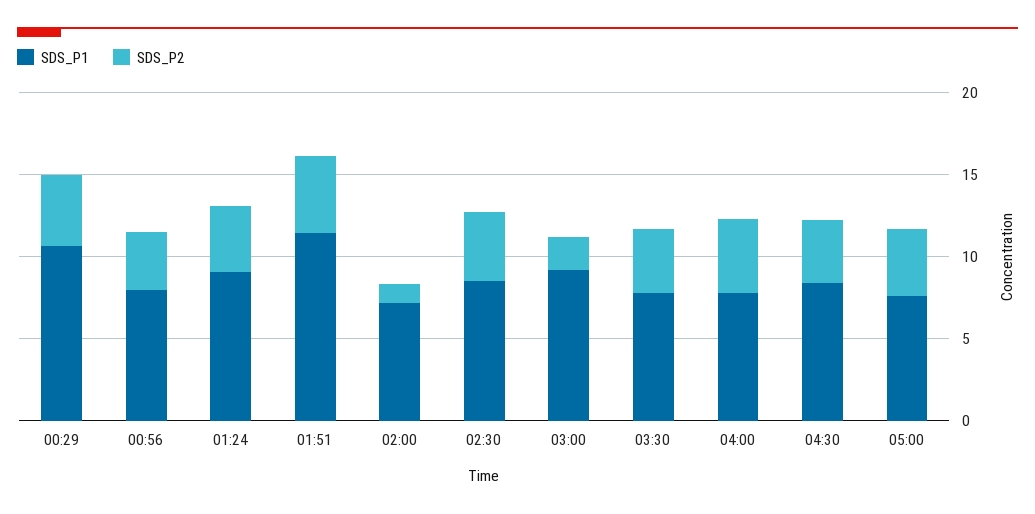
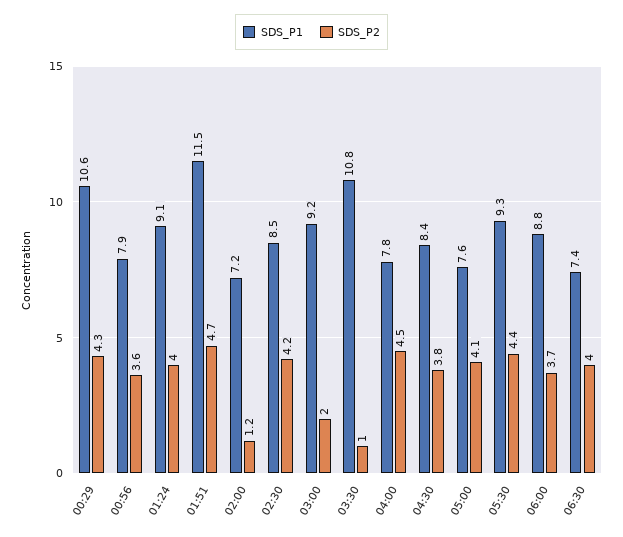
SDS_P1, 03:30: 8 -> 10.8
SDS_P2, 03:30: 4 -> 1
SDS_P1, 05:30: none -> 9.3
SDS_P2, 05:30: none -> 4.4
SDS_P1, 06:00: none -> 8.8
SDS_P2, 06:00: none -> 3.7
SDS_P1, 06:30: none -> 7.4
SDS_P2, 06:30: none -> 4

